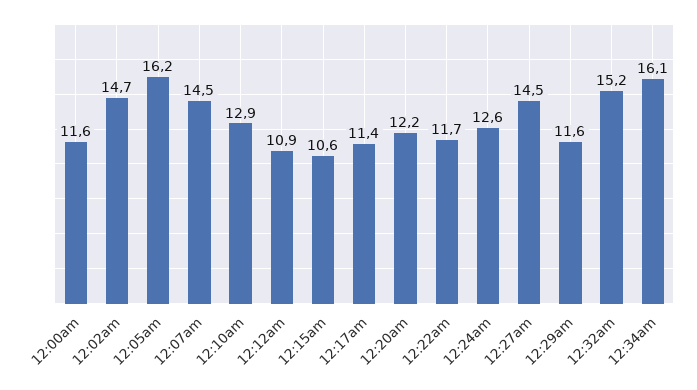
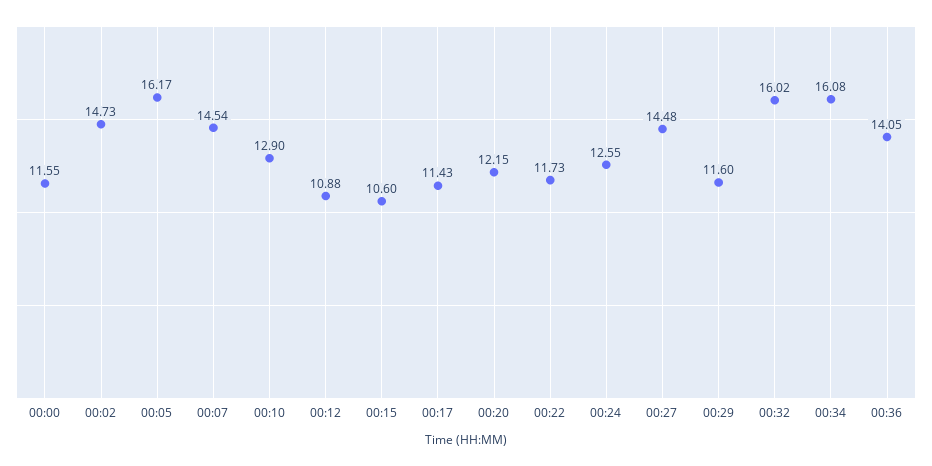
12:32am: 15.2 -> 16.02
00:36: none -> 14.05

